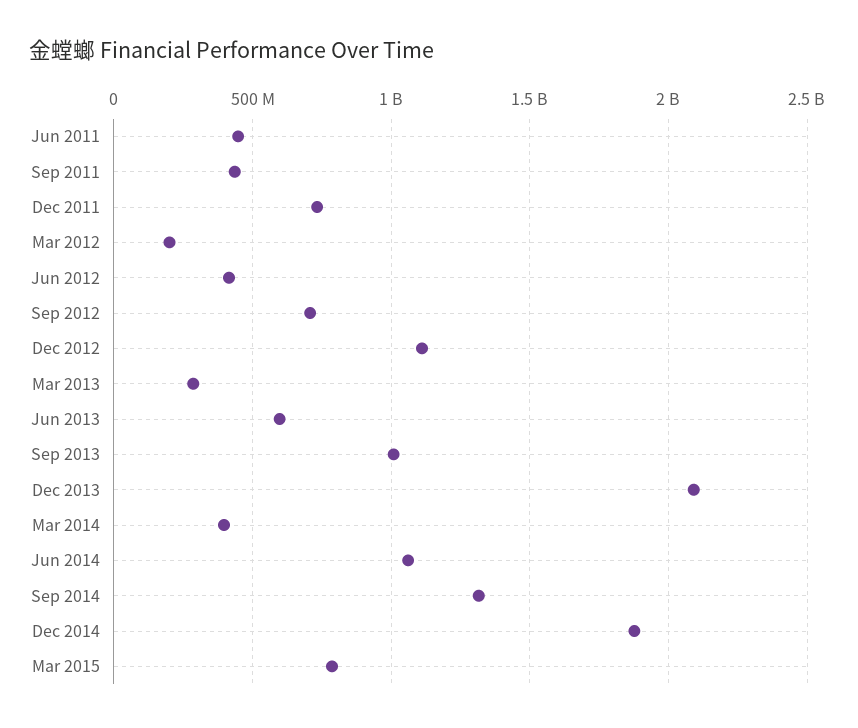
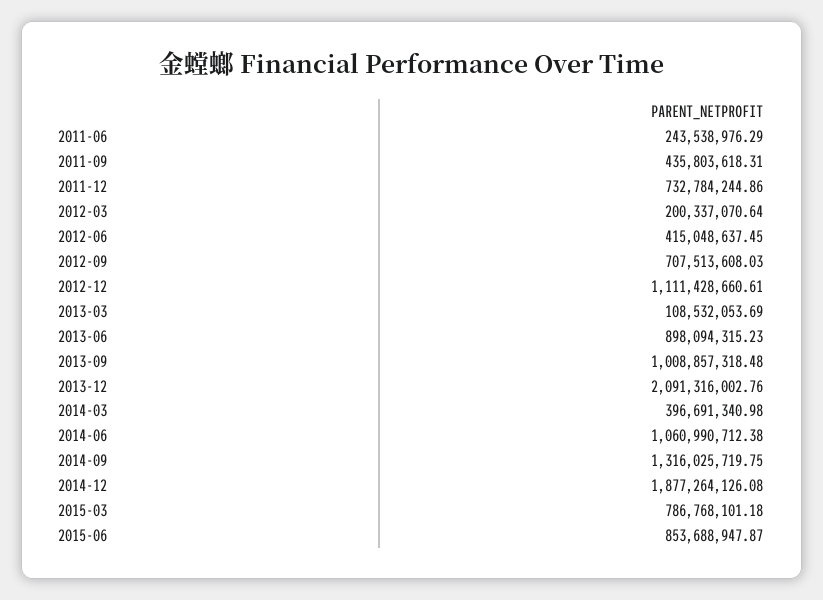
Jun 2011: 450000000 -> 243538976.29
Mar 2013: 300000000 -> 108532053.69
Jun 2013: 600000000 -> 898094315.23
2015-06: none -> 853688947.87

